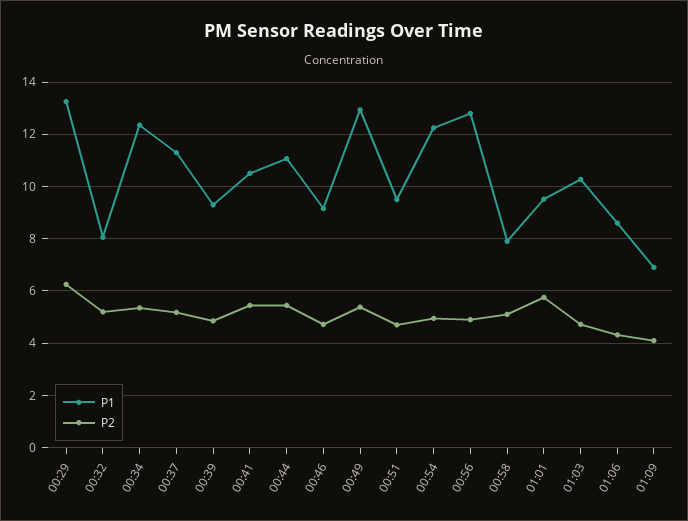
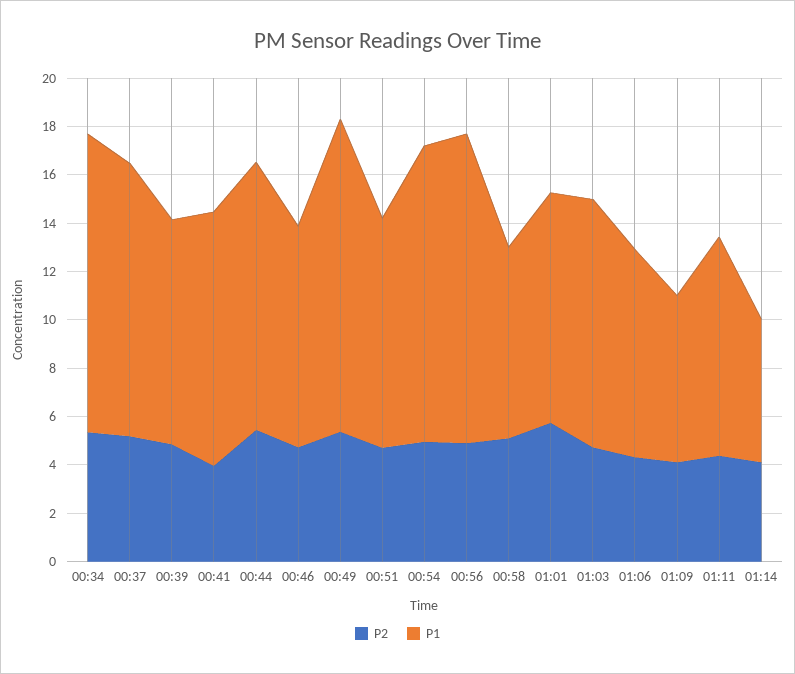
P1, 00:29: 13.25 -> none
P2, 00:29: 6.25 -> none
P1, 00:32: 8 -> none
P2, 00:32: 5.25 -> none
P2, 00:41: 5.5 -> 4
P2, 01:11: none -> 4.5
P1, 01:11: none -> 9
P2, 01:14: none -> 4
P1, 01:14: none -> 6

